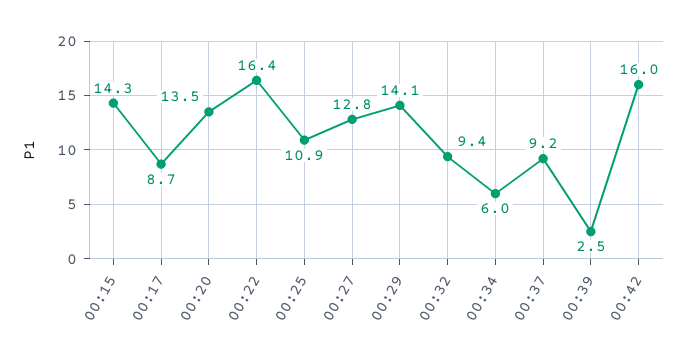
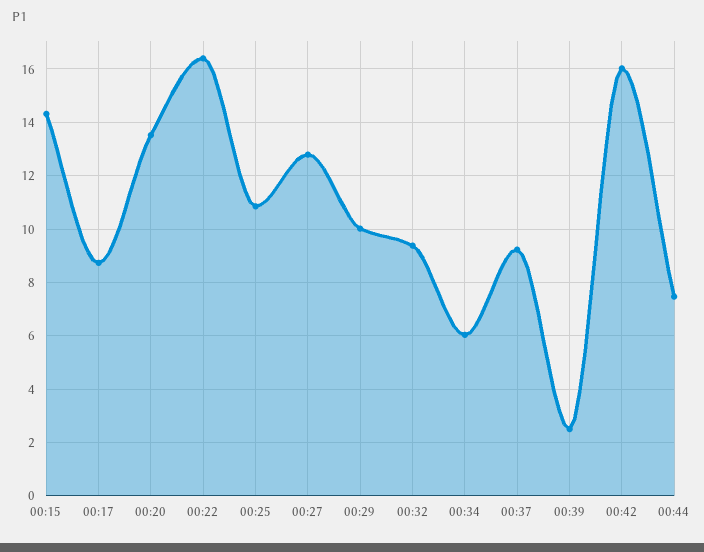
00:29: 14.1 -> 10
00:44: none -> 7.5

